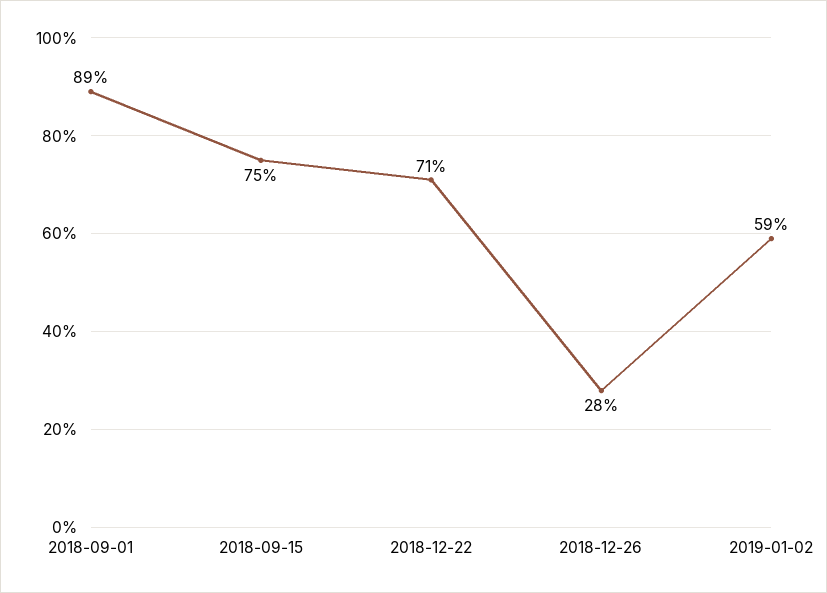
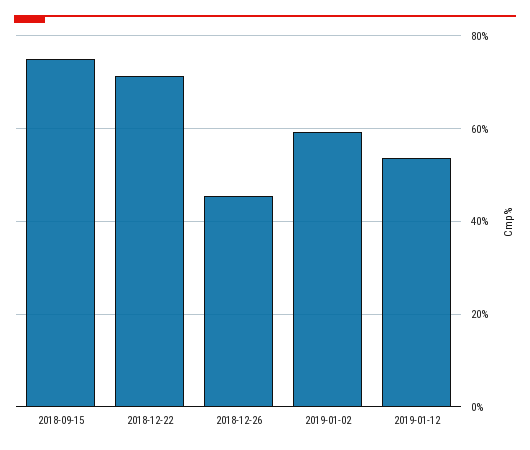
2018-09-01: 89 -> none
2018-12-26: 28 -> 46
2019-01-12: none -> 54

